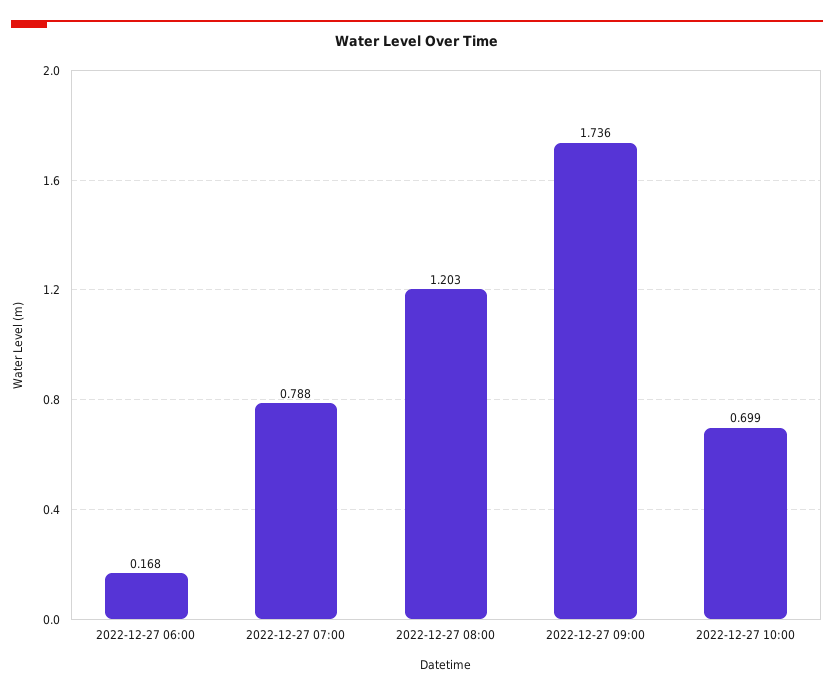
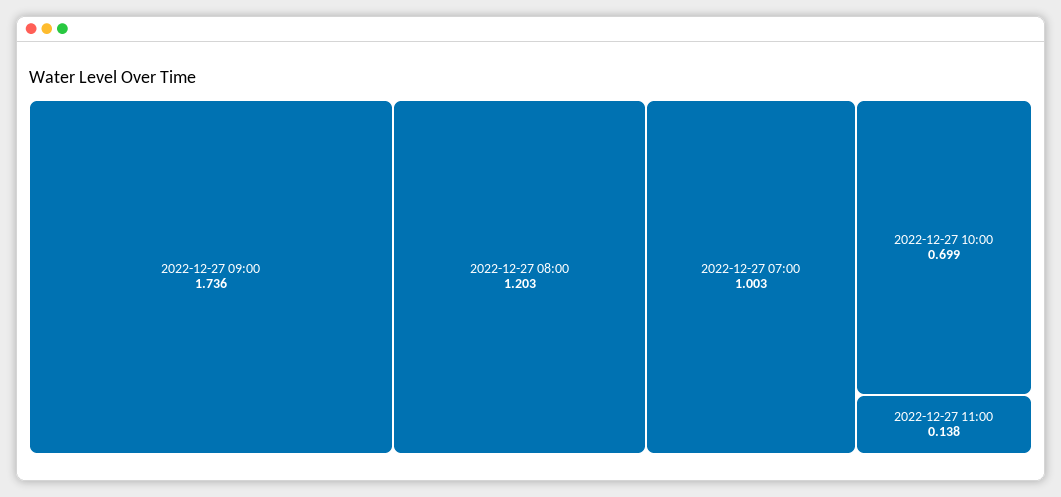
2022-12-27 06:00: 0.168 -> none
2022-12-27 07:00: 0.788 -> 1.003
2022-12-27 11:00: none -> 0.138

